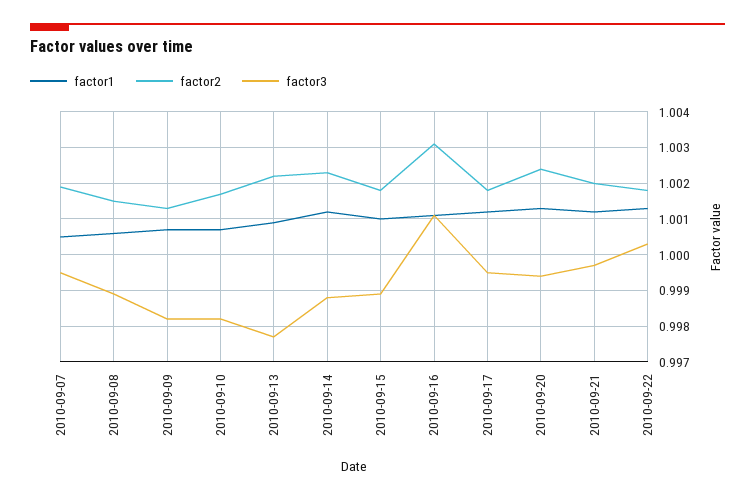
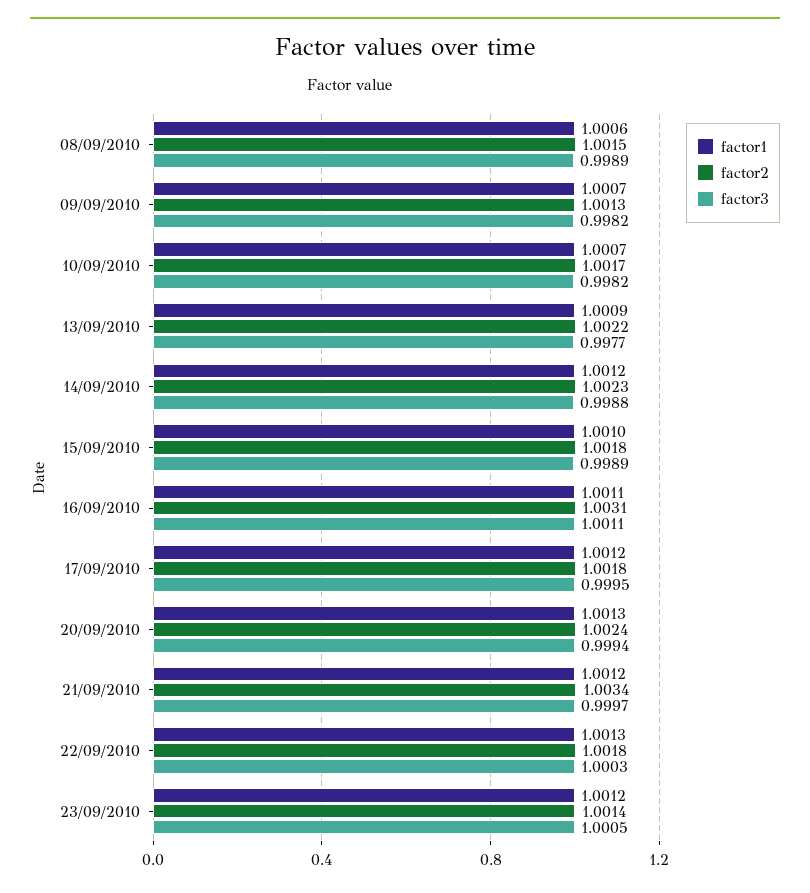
factor1, 2010-09-07: 1.0005 -> none
factor2, 2010-09-07: 1.002 -> none
factor3, 2010-09-07: 0.9995 -> none
factor2, 2010-09-21: 1.002 -> 1.0034
factor1, 23/09/2010: none -> 1.0012
factor2, 23/09/2010: none -> 1.0014
factor3, 23/09/2010: none -> 1.0005

